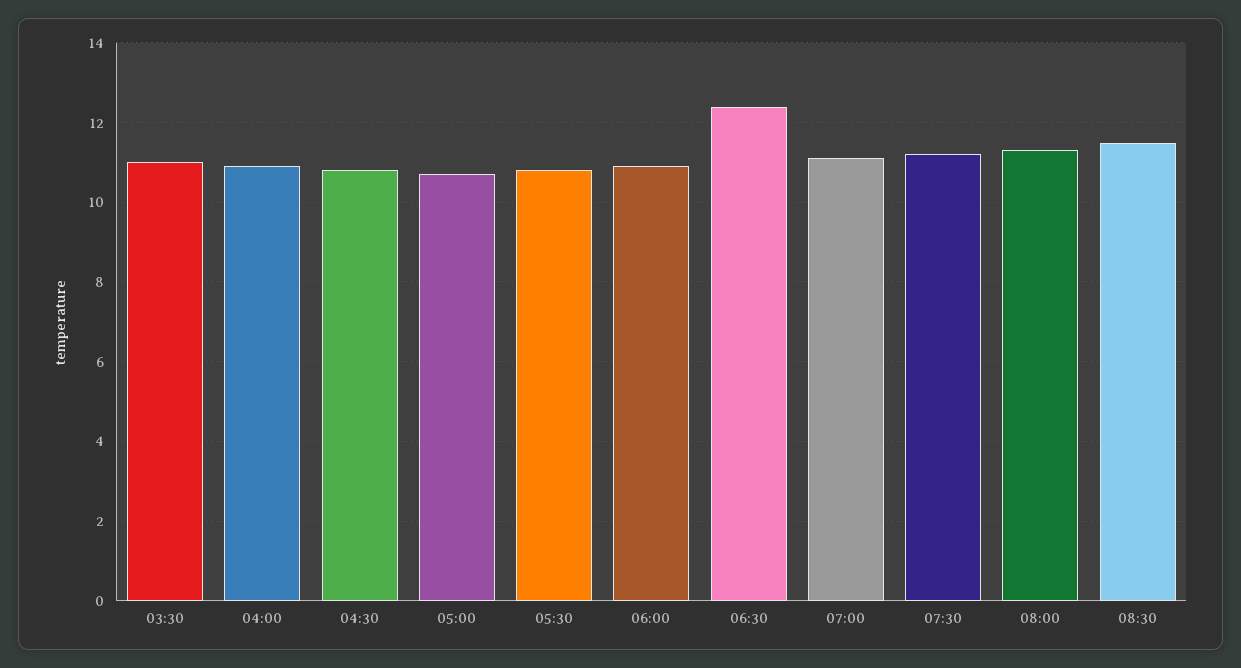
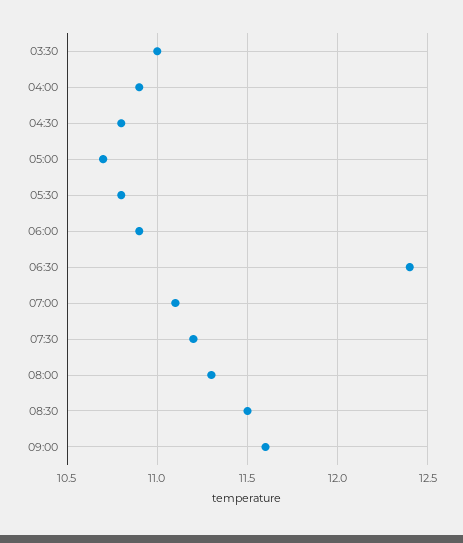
09:00: none -> 11.6

